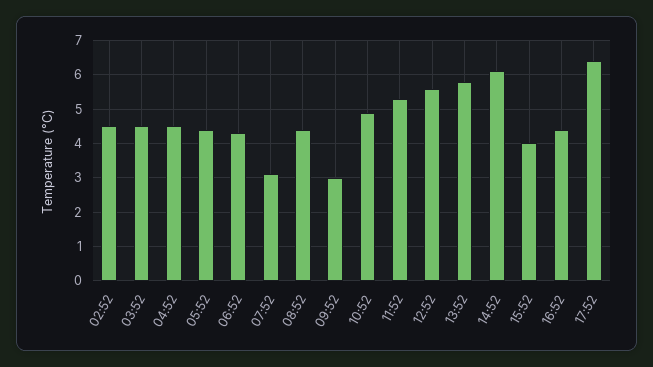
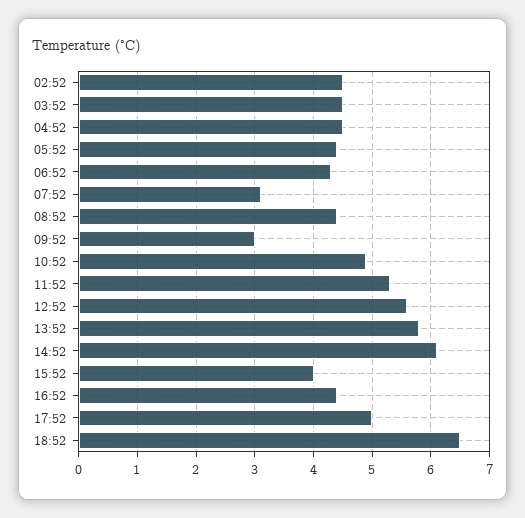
17:52: 6.5 -> 5
18:52: none -> 6.5

